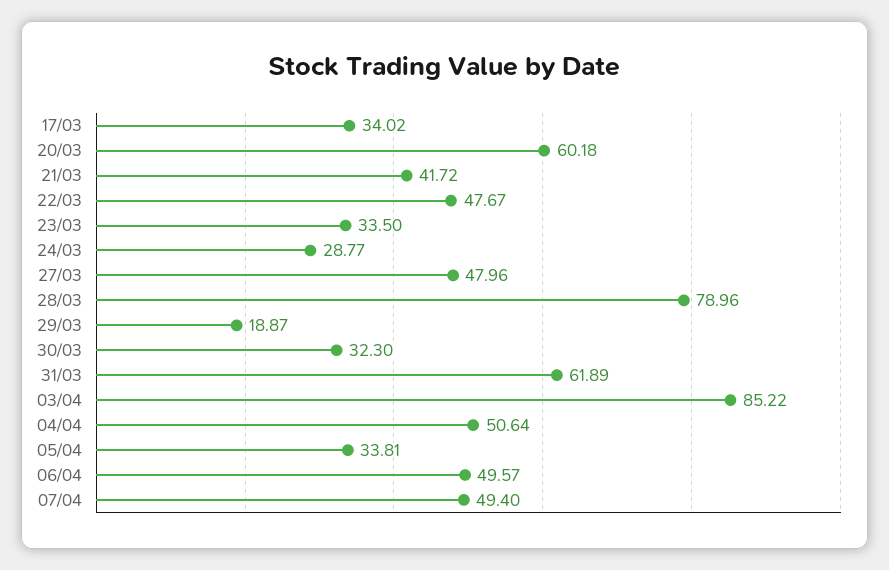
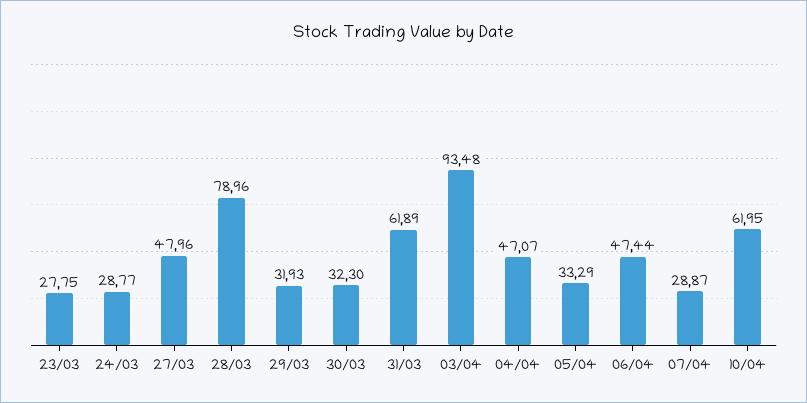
17/03: 34.02 -> none
20/03: 60.18 -> none
21/03: 41.72 -> none
22/03: 47.67 -> none
23/03: 33.5 -> 27.75
29/03: 18.87 -> 31.93
03/04: 85.22 -> 93.48
04/04: 50.64 -> 47.07
05/04: 33.81 -> 33.29
06/04: 49.57 -> 47.44
07/04: 49.4 -> 28.87
10/04: none -> 61.95

